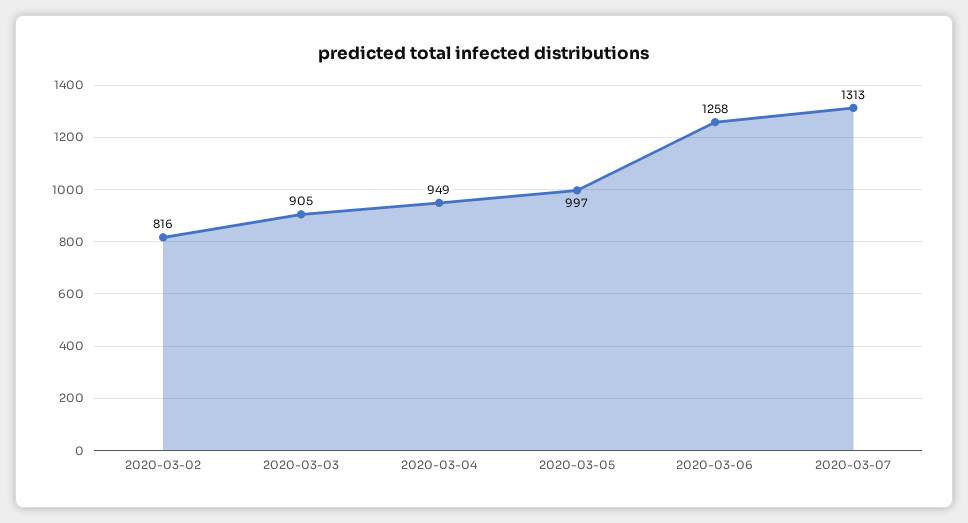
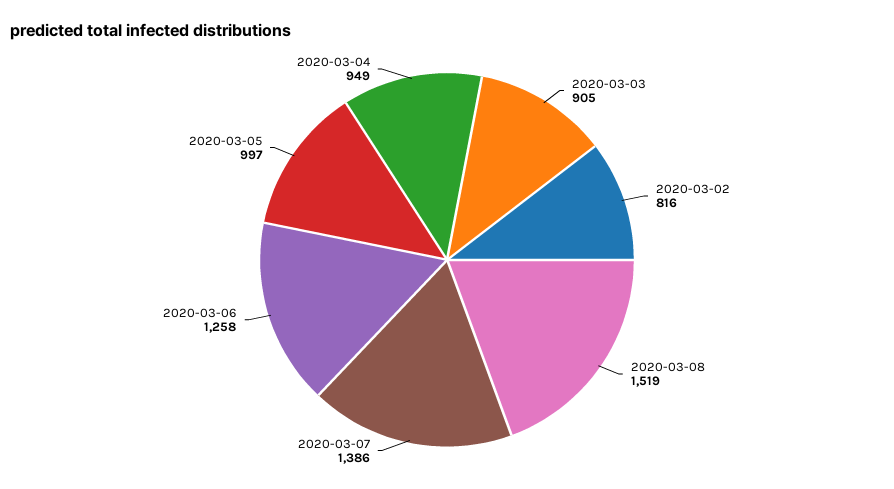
2020-03-07: 1313 -> 1386
2020-03-08: none -> 1519

